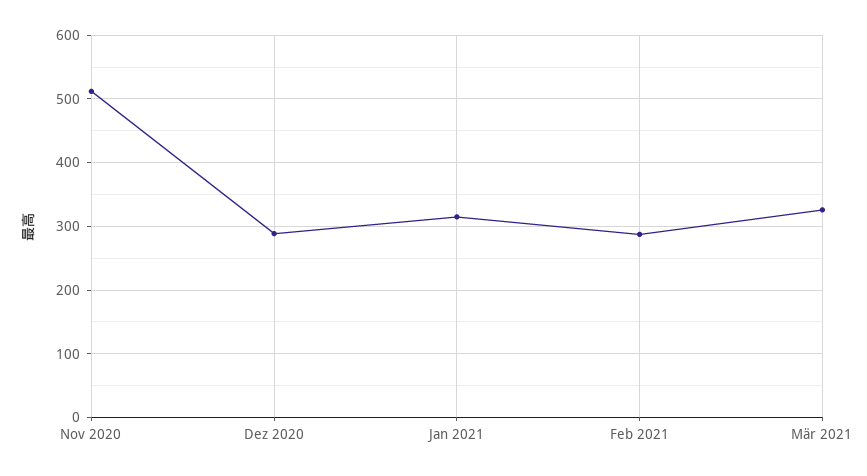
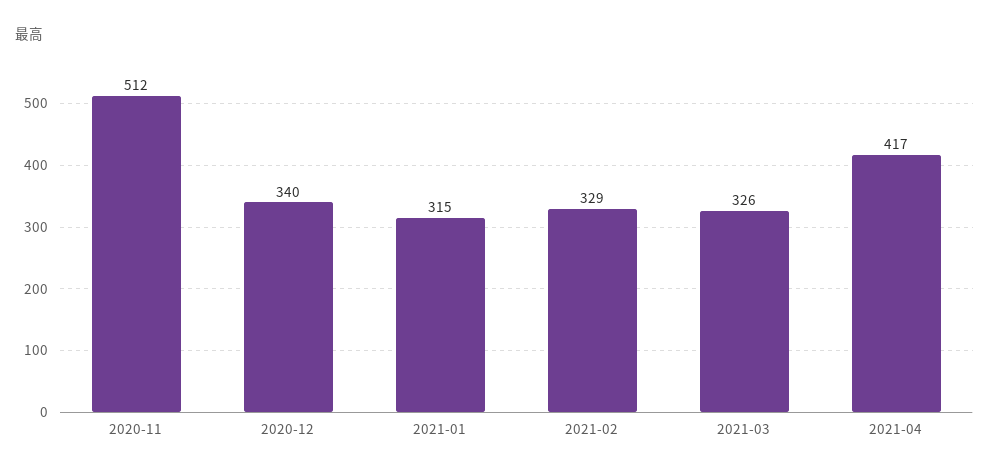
Dez 2020: 290 -> 340
Feb 2021: 290 -> 329
2021-04: none -> 417

